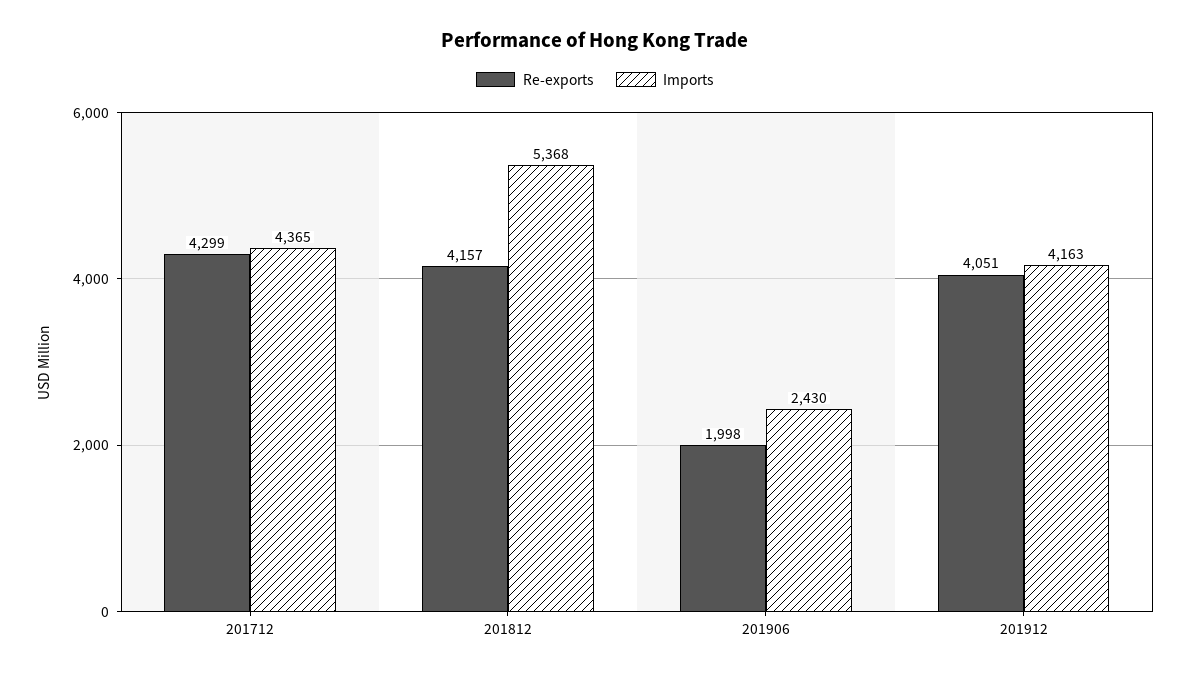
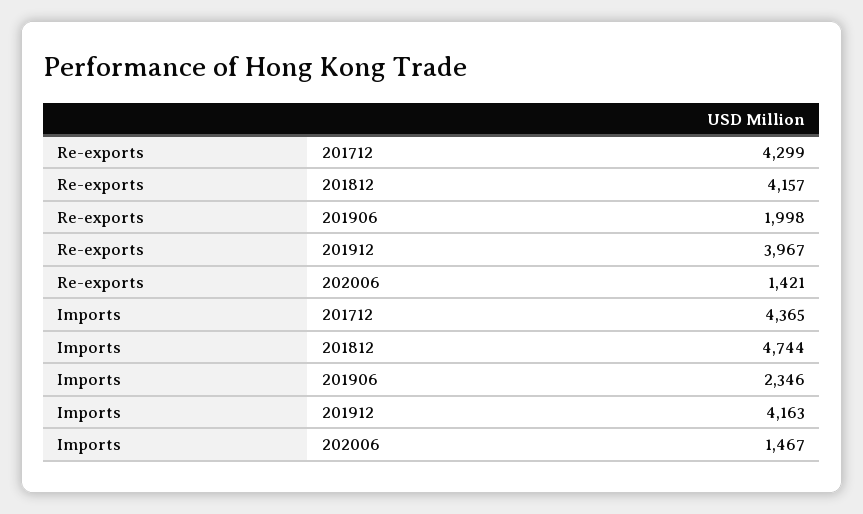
Imports, 201812: 5368 -> 4744
Imports, 201906: 2430 -> 2346
Re-exports, 201912: 4051 -> 3967
Re-exports, 202006: none -> 1421
Imports, 202006: none -> 1467

